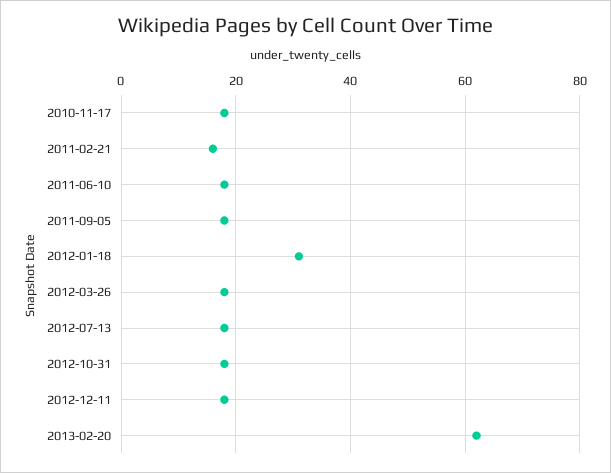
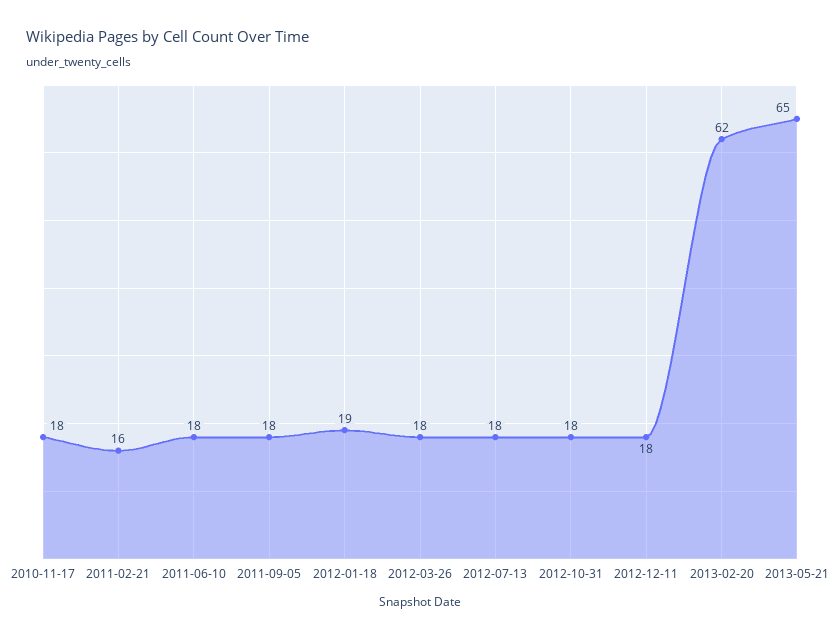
2012-01-18: 30 -> 19
2013-05-21: none -> 65

